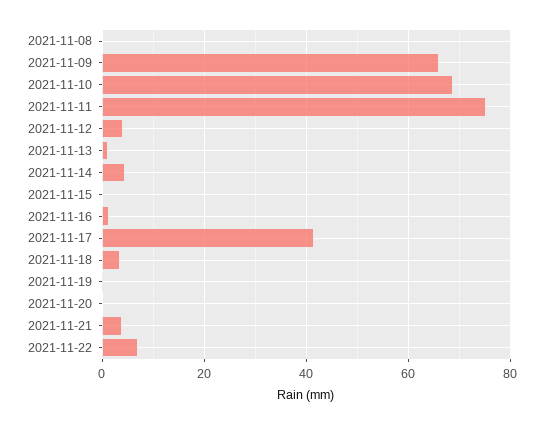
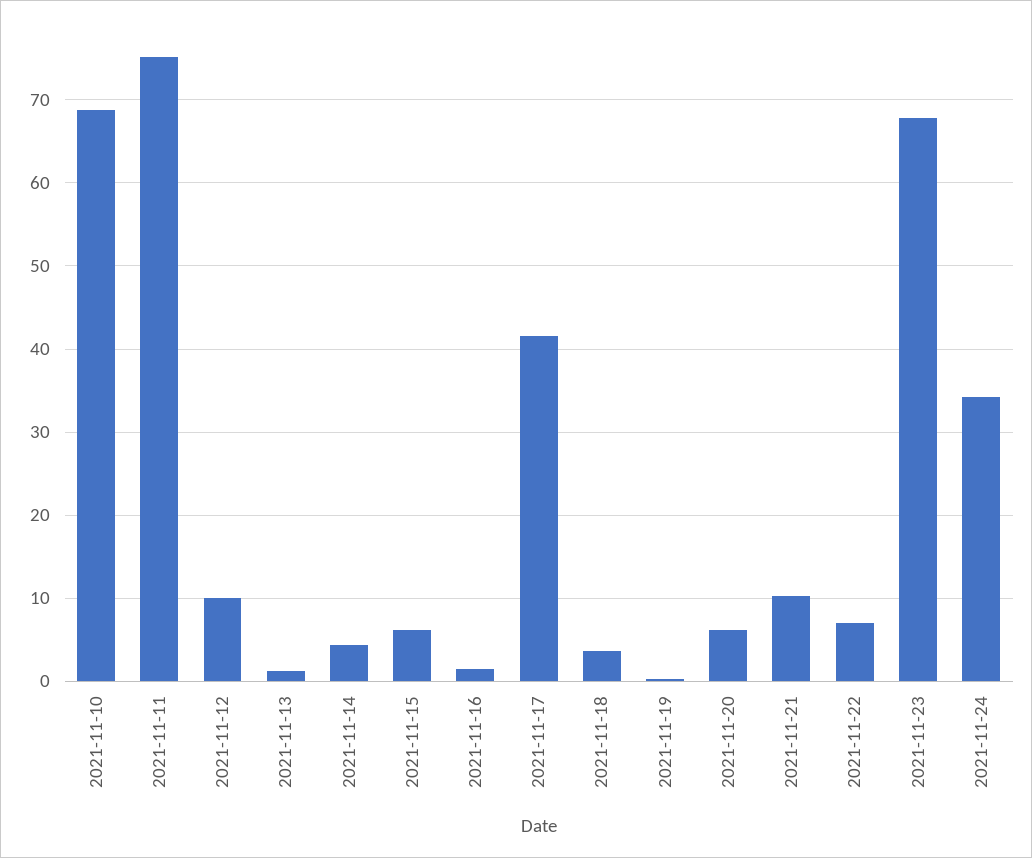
2021-11-08: 0 -> none
2021-11-09: 66 -> none
2021-11-12: 4 -> 10
2021-11-15: 0 -> 6
2021-11-20: 0 -> 6
2021-11-21: 4 -> 10
2021-11-23: none -> 68
2021-11-24: none -> 34

